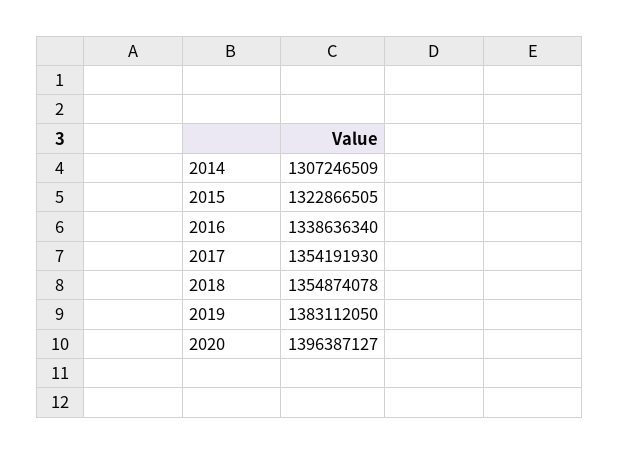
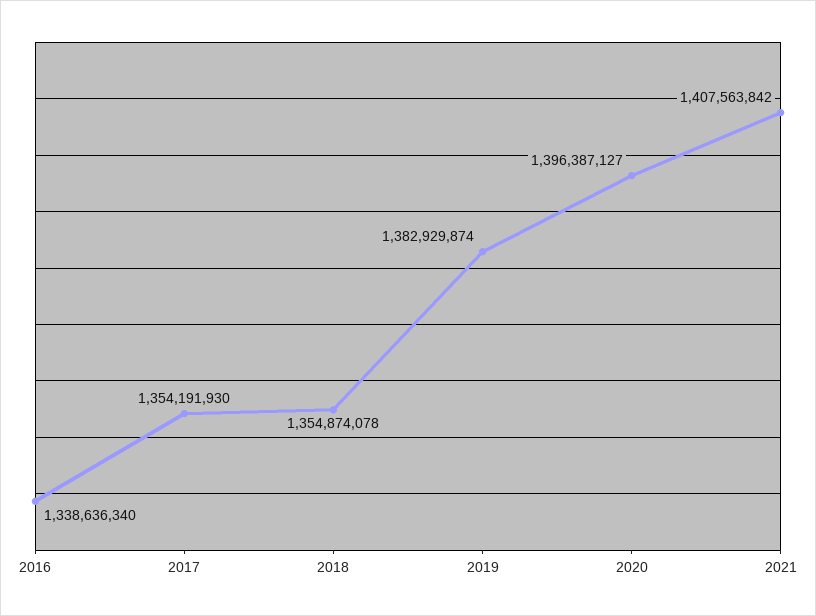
2014: 1307246509 -> none
2015: 1322866505 -> none
2019: 1383112050 -> 1382929874
2021: none -> 1407563842

